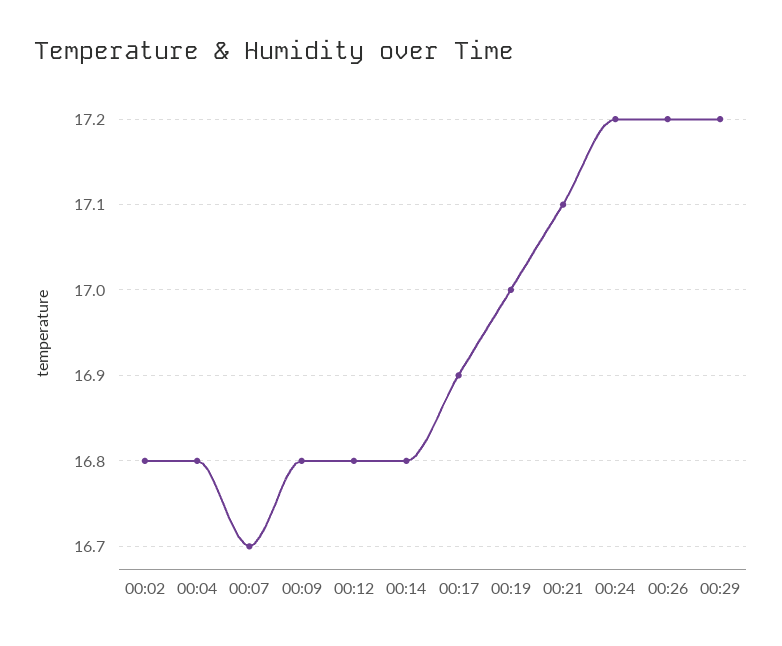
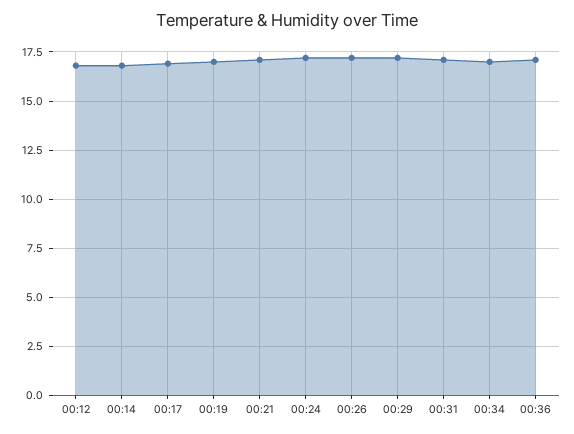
00:02: 16.8 -> none
00:04: 16.8 -> none
00:07: 16.7 -> none
00:09: 16.8 -> none
00:31: none -> 17
00:34: none -> 17
00:36: none -> 17

